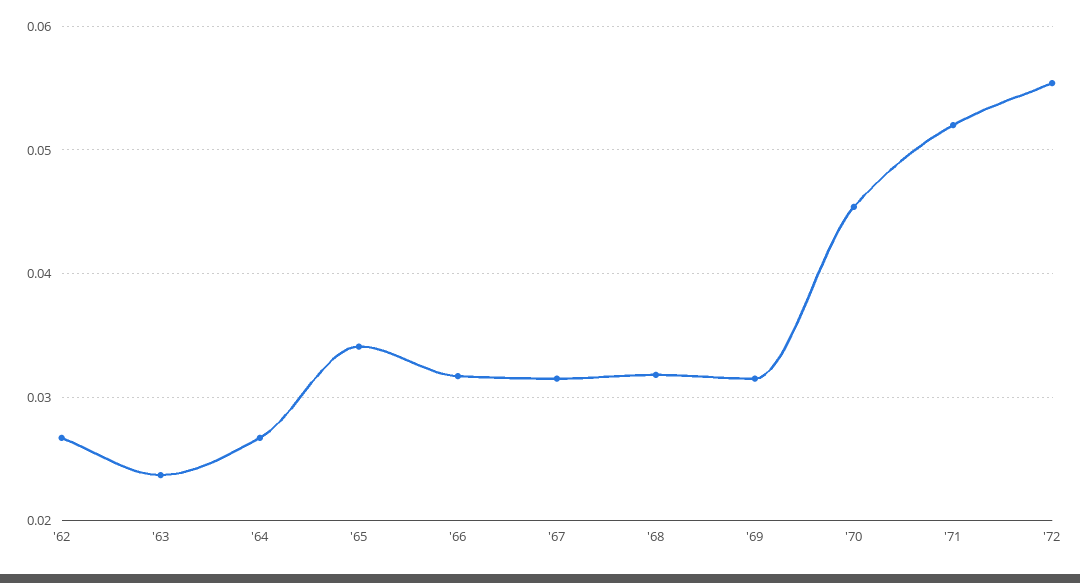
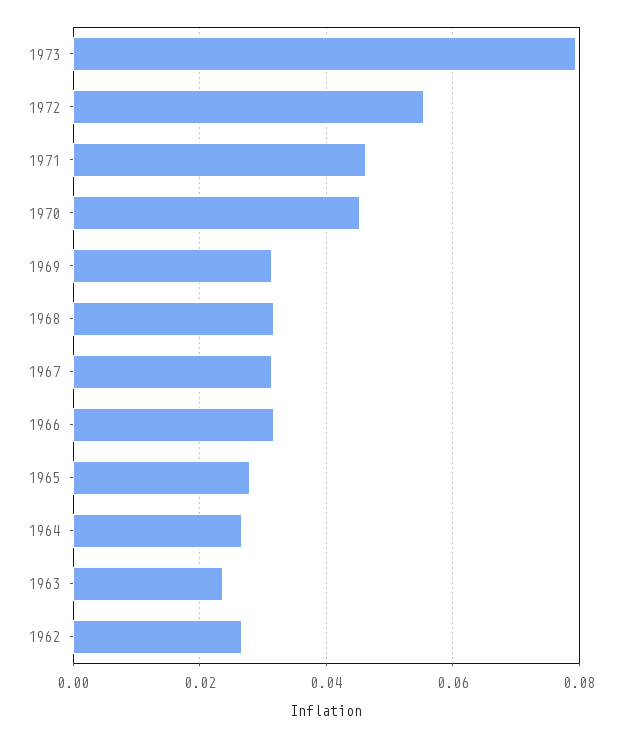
'65: 0.034 -> 0.028
'71: 0.052 -> 0.046
1973: none -> 0.08

